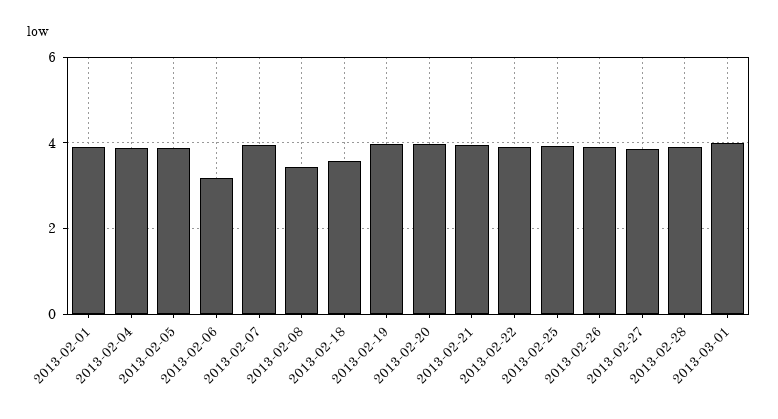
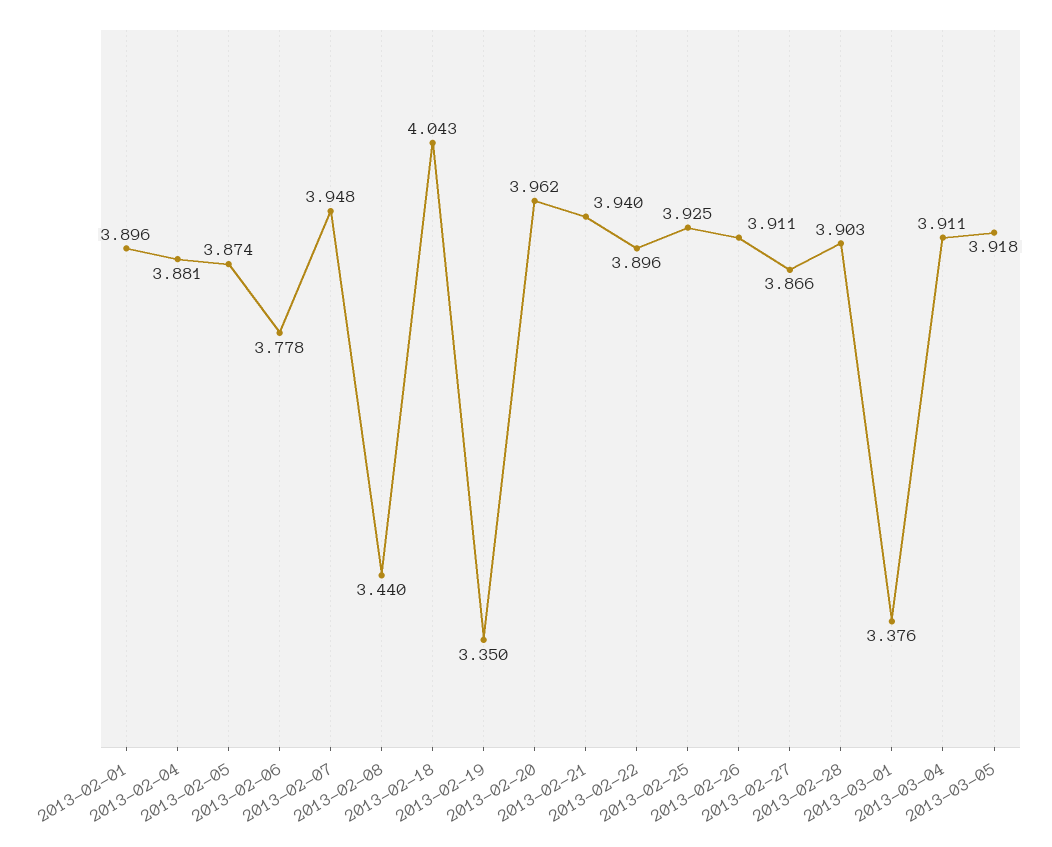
2013-02-06: 3.2 -> 3.778
2013-02-18: 3.6 -> 4.043
2013-02-19: 4 -> 3.35
2013-03-01: 4 -> 3.376
2013-03-04: none -> 3.911
2013-03-05: none -> 3.918

